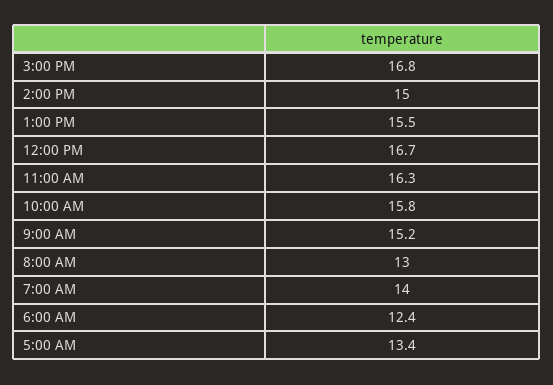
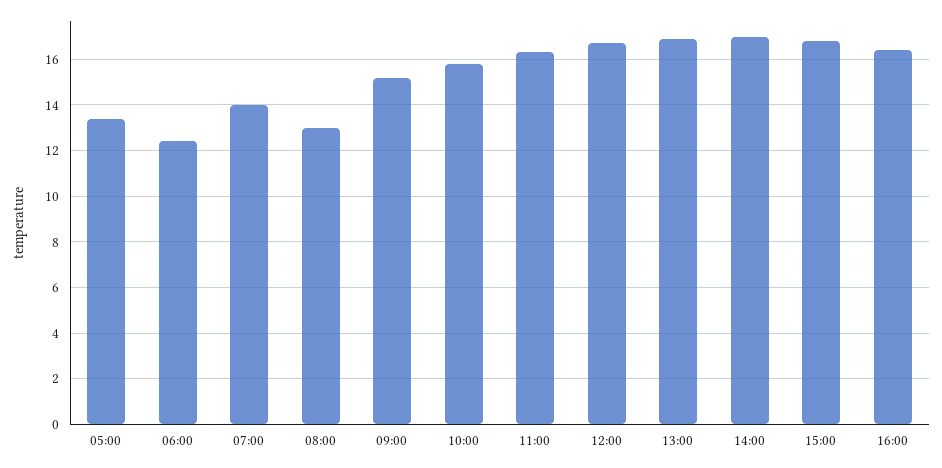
2:00 PM: 15 -> 17
1:00 PM: 15.5 -> 17
16:00: none -> 16.5

